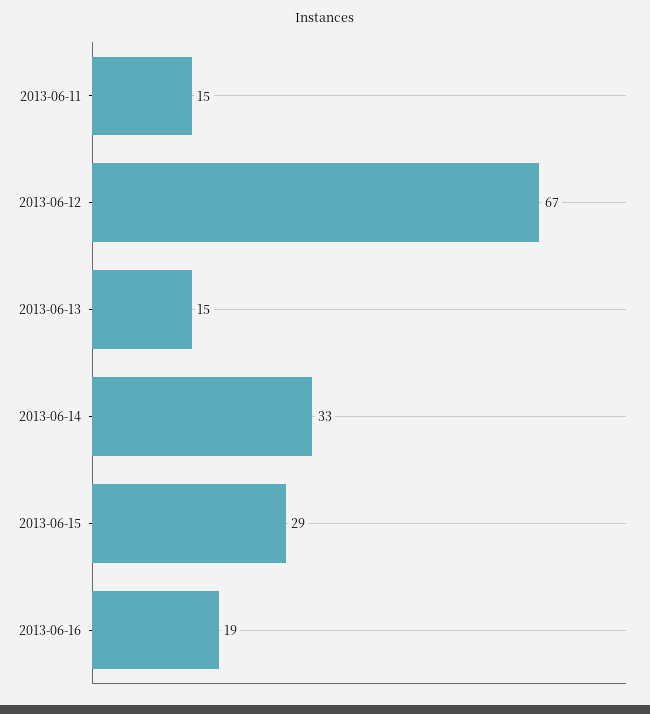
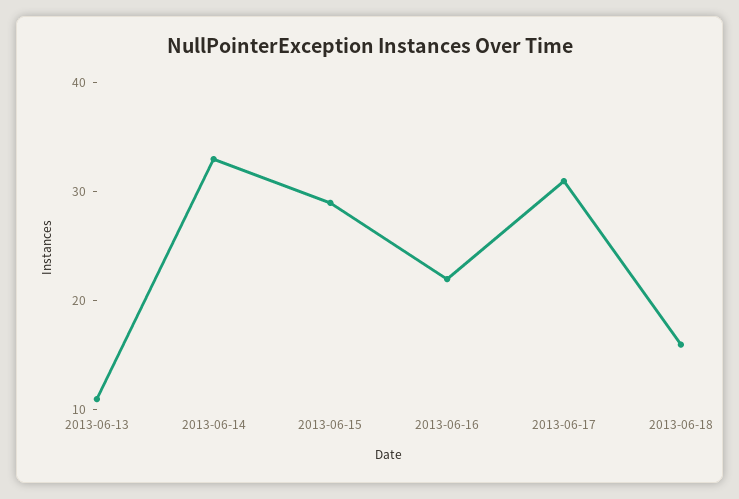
2013-06-11: 15 -> none
2013-06-12: 67 -> none
2013-06-13: 15 -> 11
2013-06-16: 19 -> 22
2013-06-17: none -> 31
2013-06-18: none -> 16

